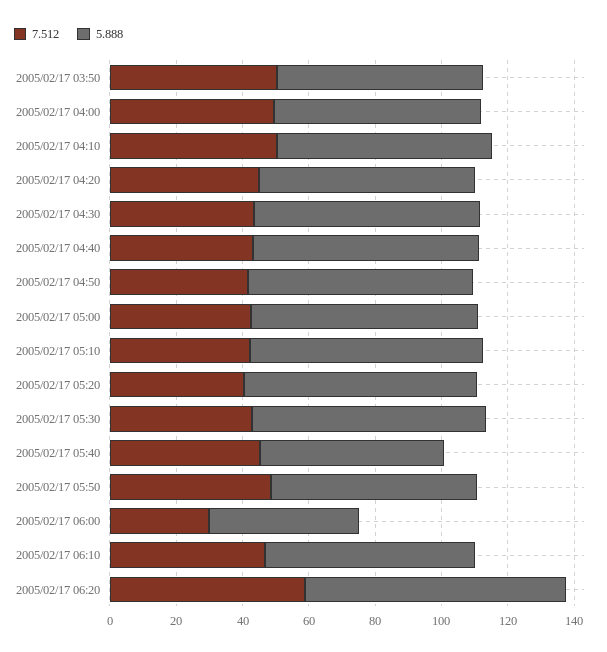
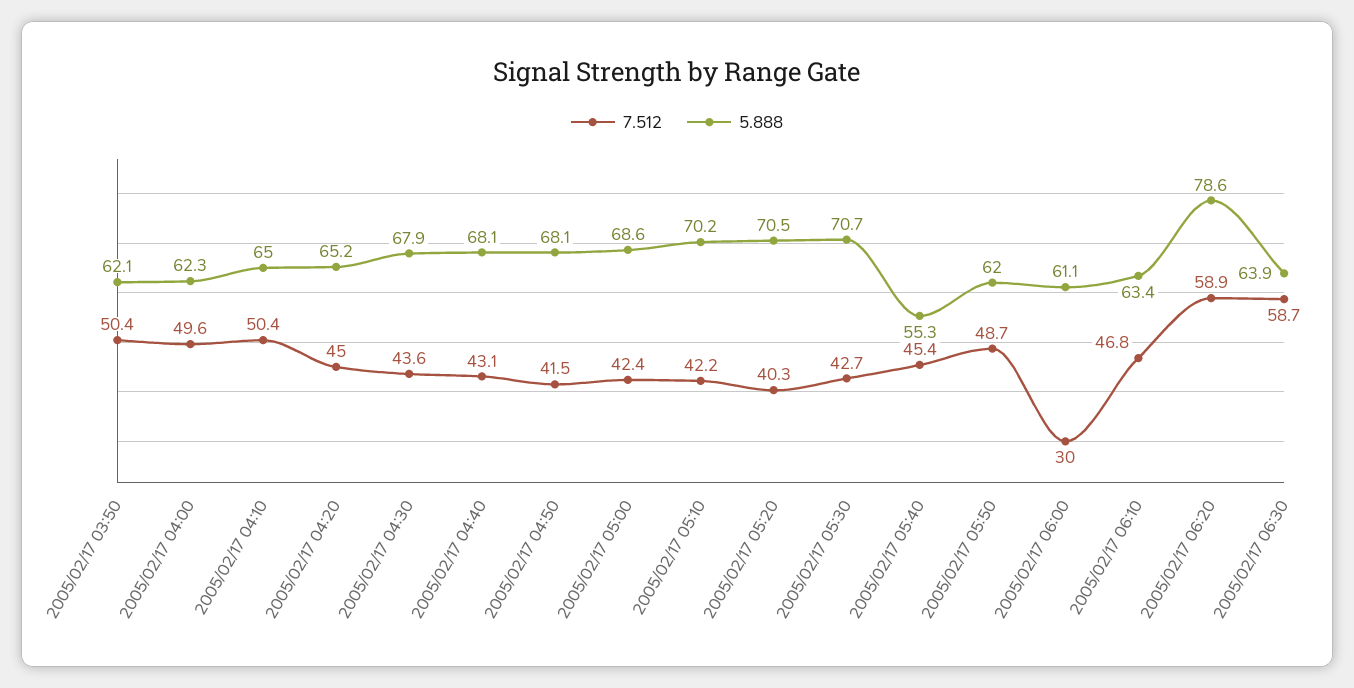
5.888, 2005/02/17 06:00: 45 -> 61.1
7.512, 2005/02/17 06:30: none -> 58.7
5.888, 2005/02/17 06:30: none -> 63.9

